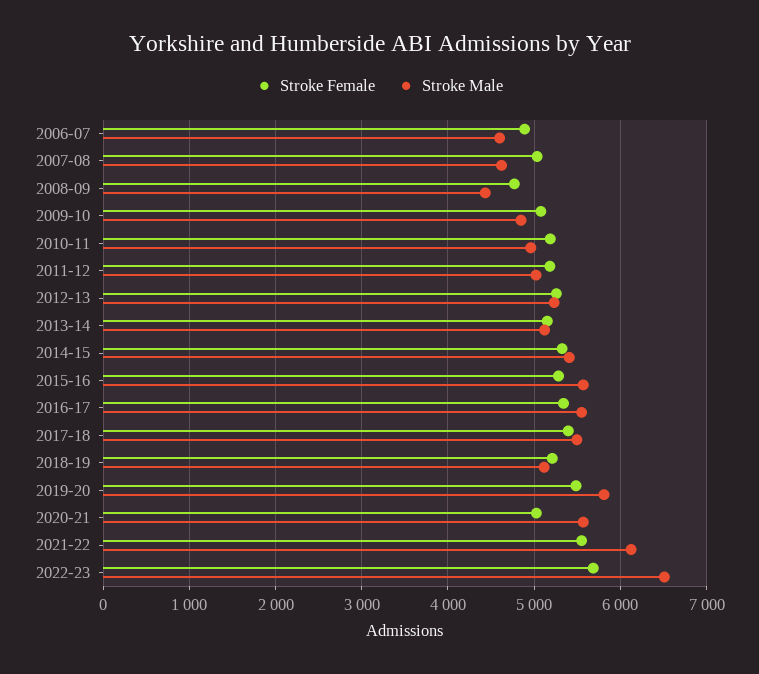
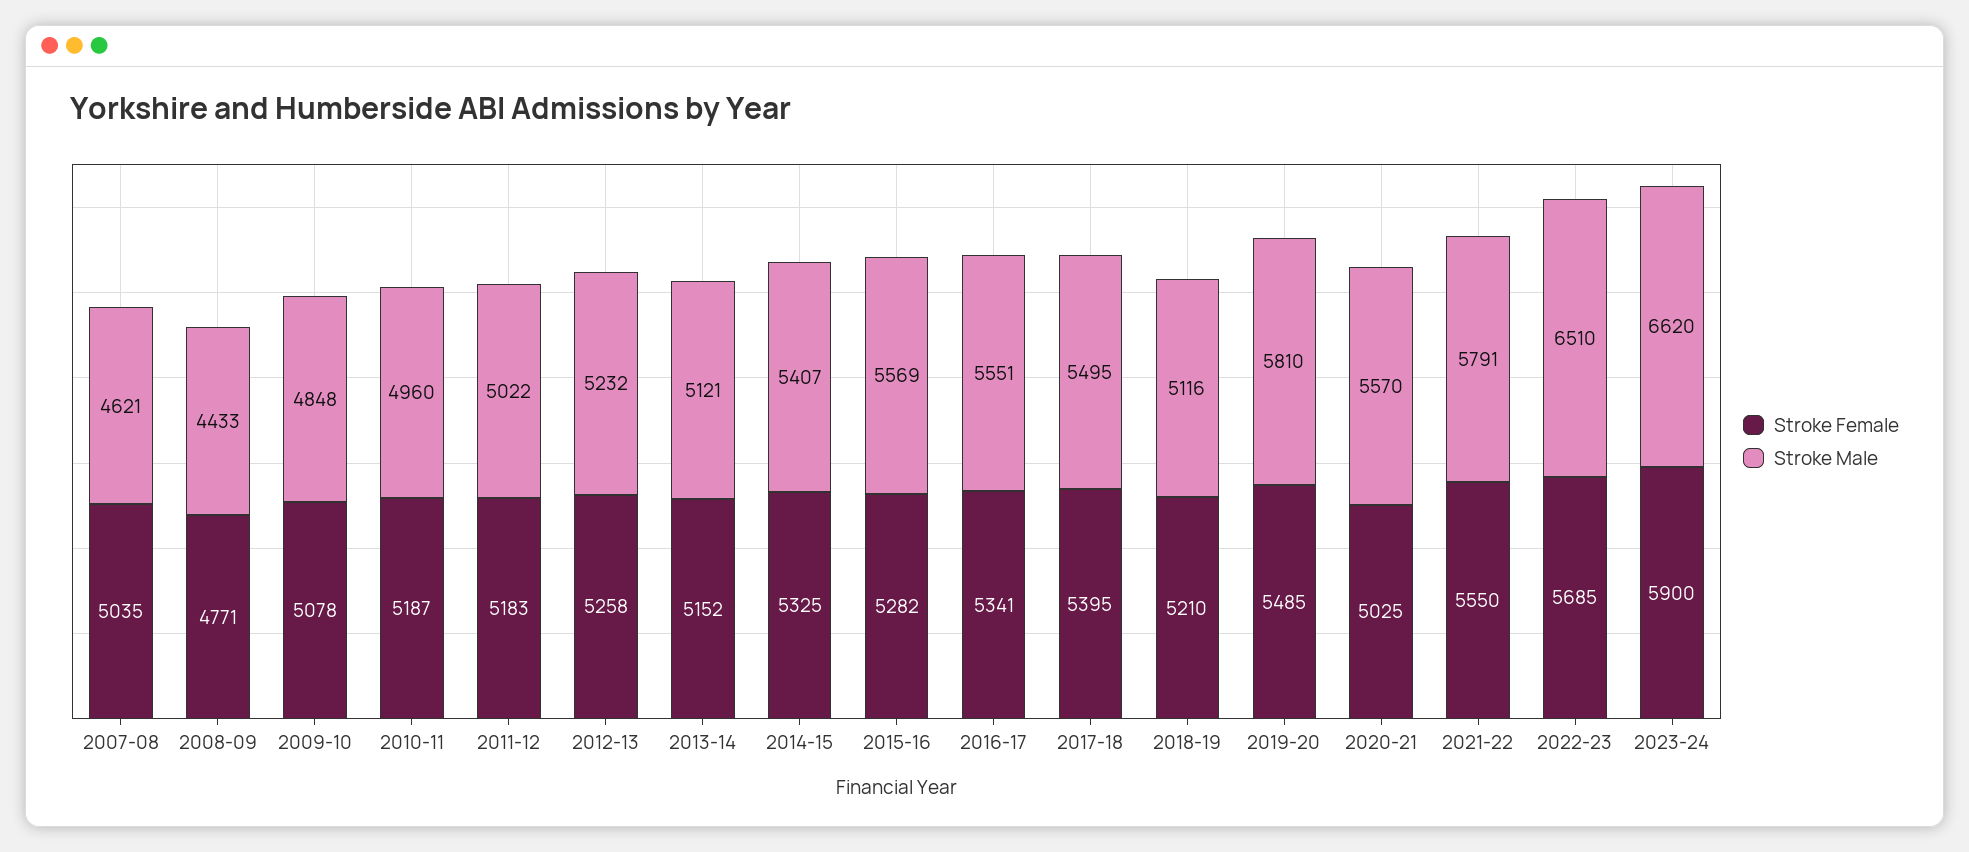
Stroke Female, 2006-07: 4900 -> none
Stroke Male, 2006-07: 4600 -> none
Stroke Male, 2021-22: 6100 -> 5791
Stroke Female, 2023-24: none -> 5900
Stroke Male, 2023-24: none -> 6620

